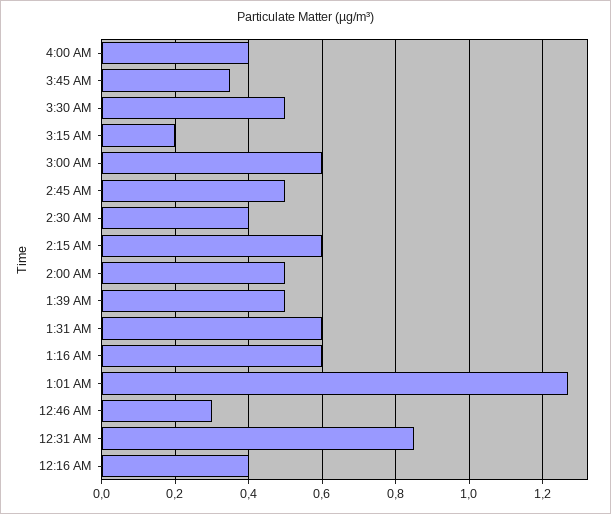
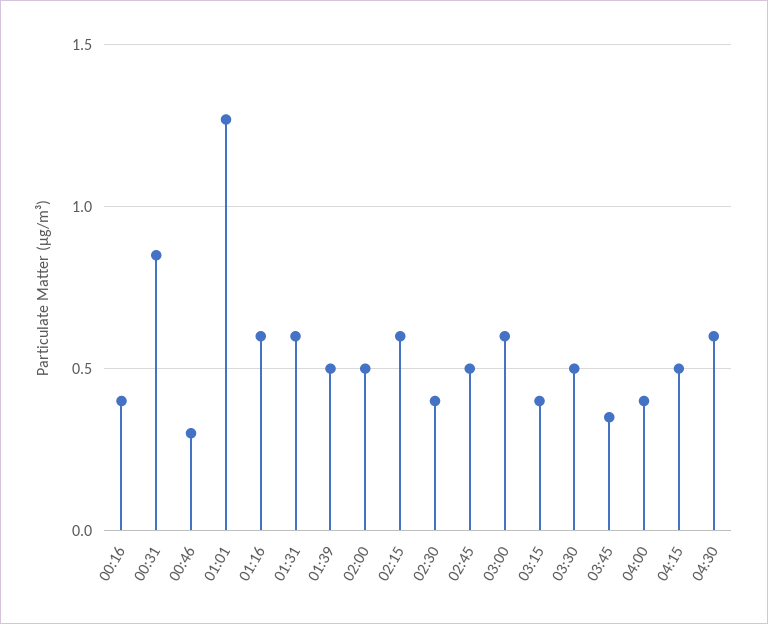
3:15 AM: 0.2 -> 0.4
04:15: none -> 0.5
04:30: none -> 0.6

